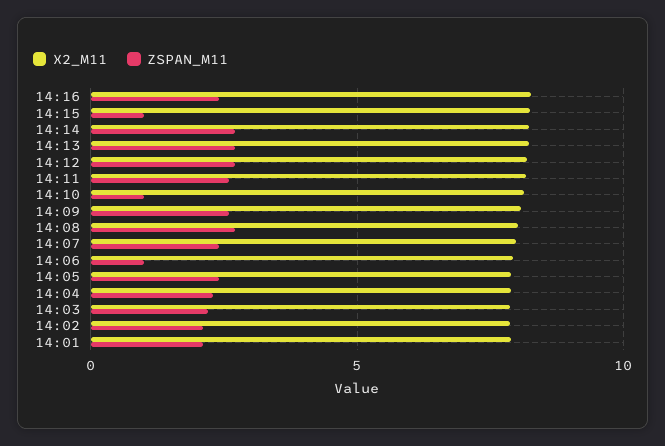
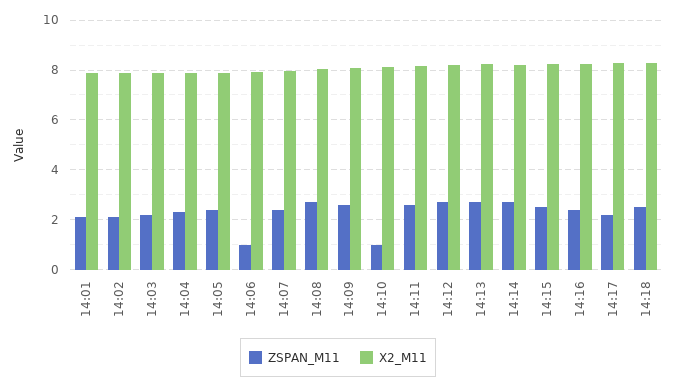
ZSPAN_M11, 14:15: 1 -> 2.5
ZSPAN_M11, 14:17: none -> 2.25
X2_M11, 14:17: none -> 8.25
ZSPAN_M11, 14:18: none -> 2.5
X2_M11, 14:18: none -> 8.25

